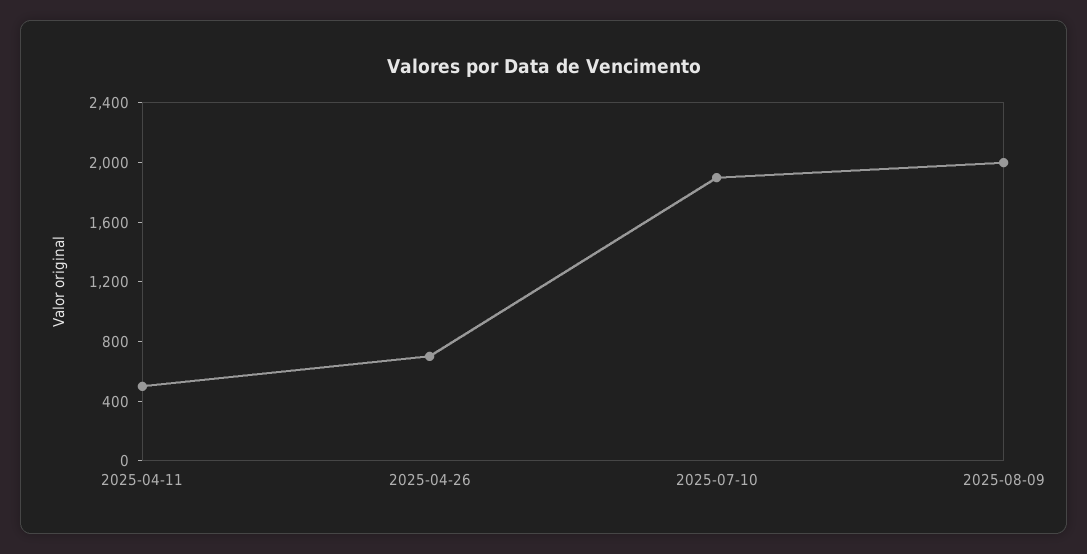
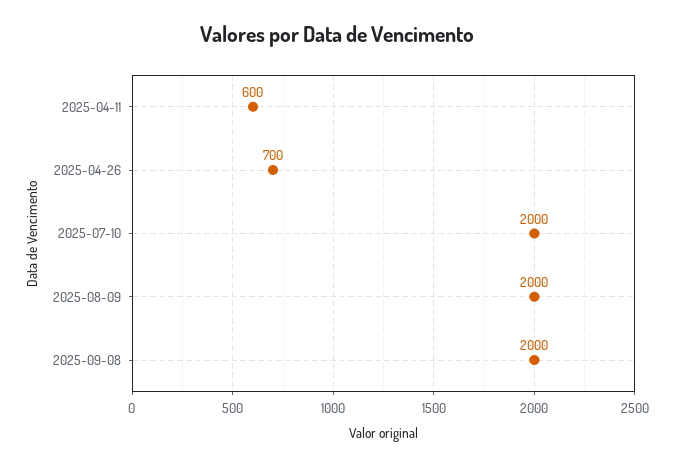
2025-04-11: 500 -> 600
2025-07-10: 1900 -> 2000
2025-09-08: none -> 2000

